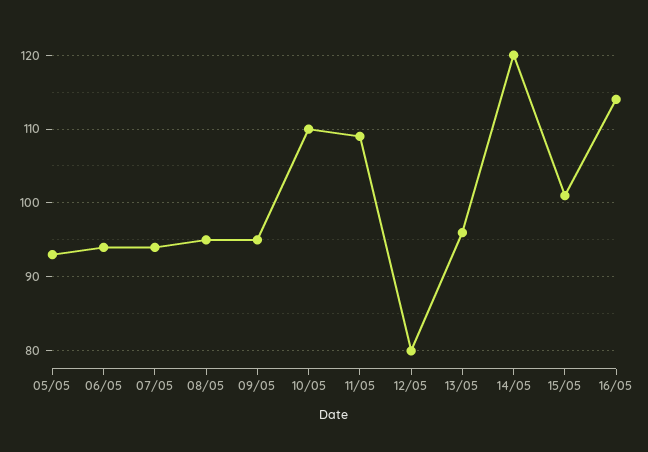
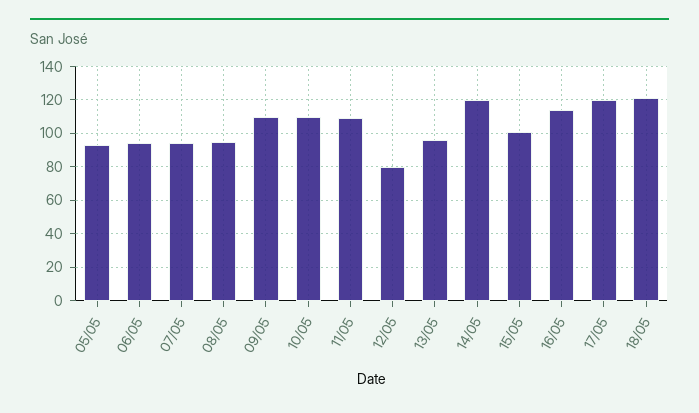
09/05: 95 -> 110
17/05: none -> 120
18/05: none -> 120

